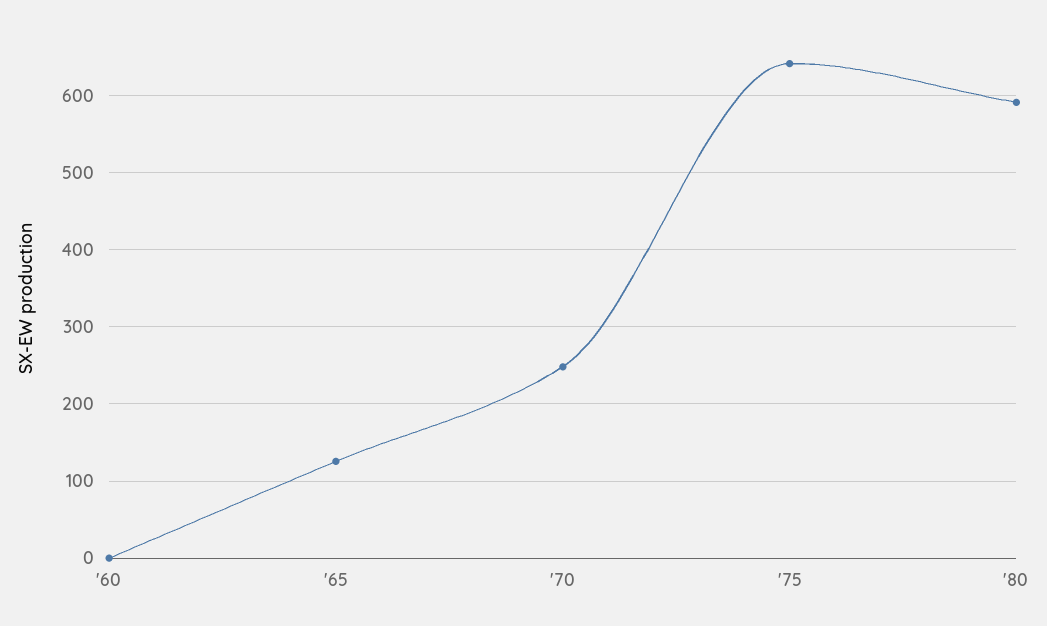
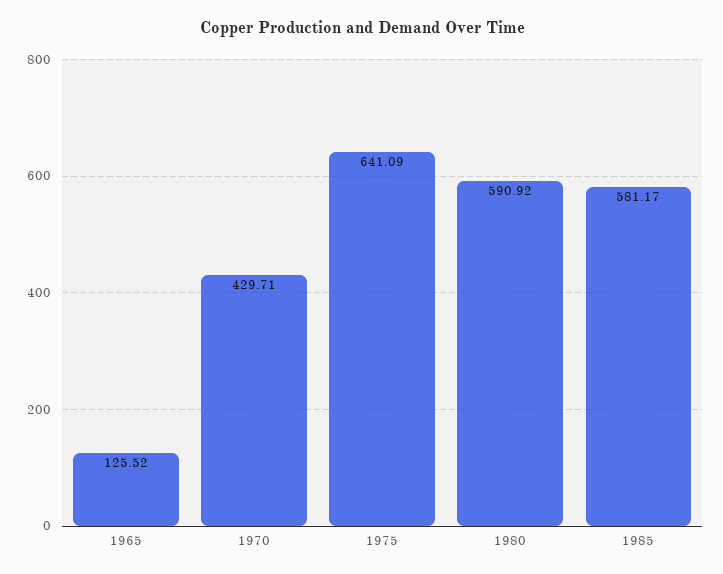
'60: 0 -> none
'70: 250 -> 429.71
1985: none -> 581.17

